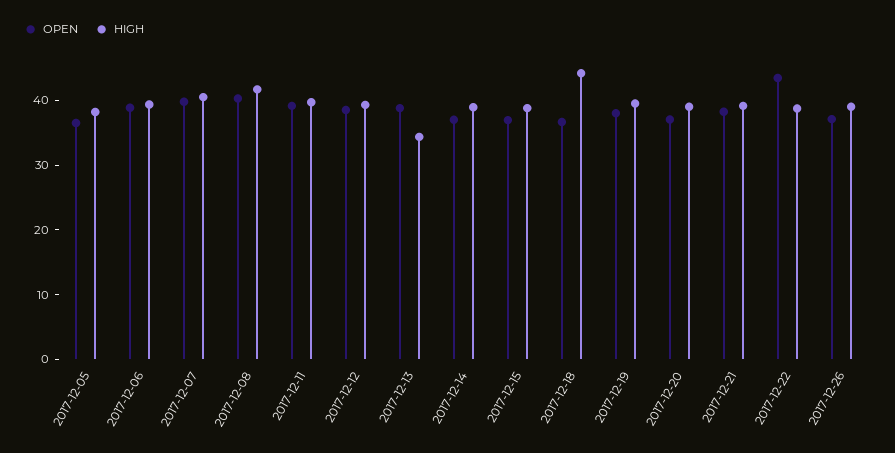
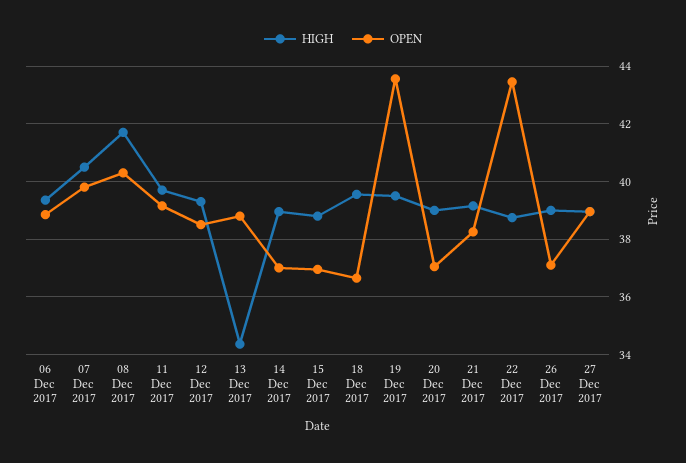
OPEN, 2017-12-05: 36 -> none
HIGH, 2017-12-05: 38 -> none
HIGH, 2017-12-18: 44 -> 39.5
OPEN, 2017-12-19: 38 -> 43.5
HIGH, 27 Dec 2017: none -> 39
OPEN, 27 Dec 2017: none -> 39

